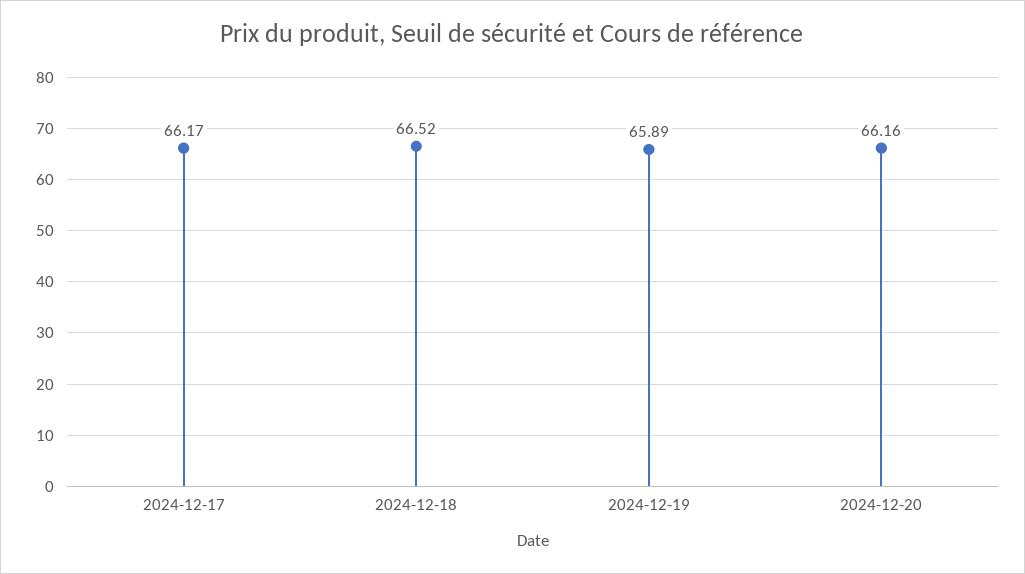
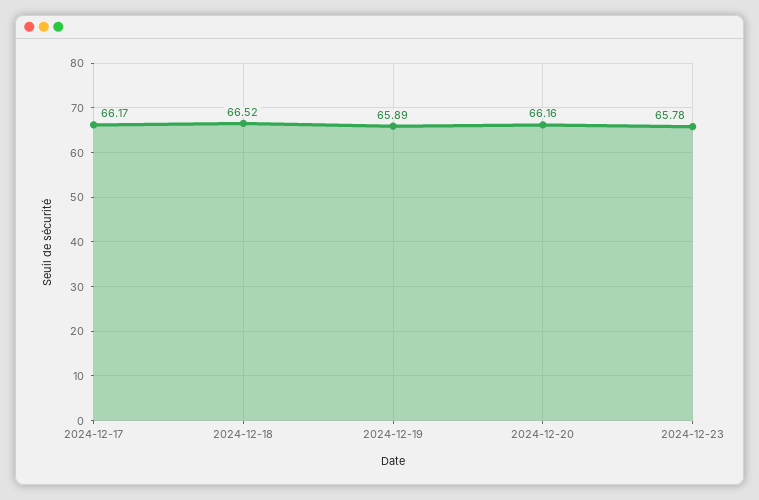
2024-12-23: none -> 65.78

